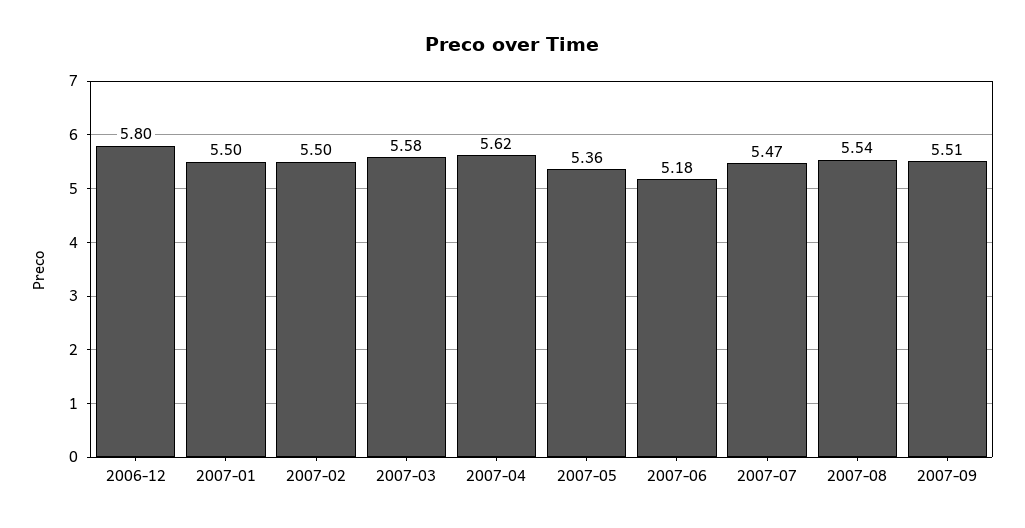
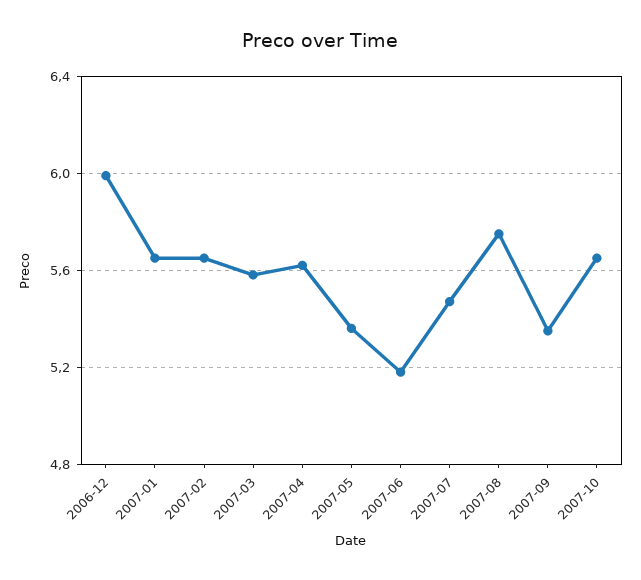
2006-12: 5.8 -> 6
2007-01: 5.5 -> 5.65
2007-02: 5.5 -> 5.65
2007-08: 5.54 -> 5.75
2007-09: 5.51 -> 5.35
2007-10: none -> 5.65

